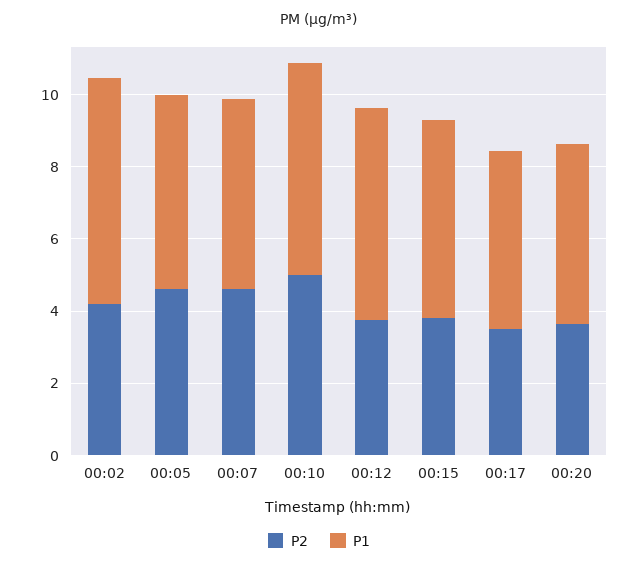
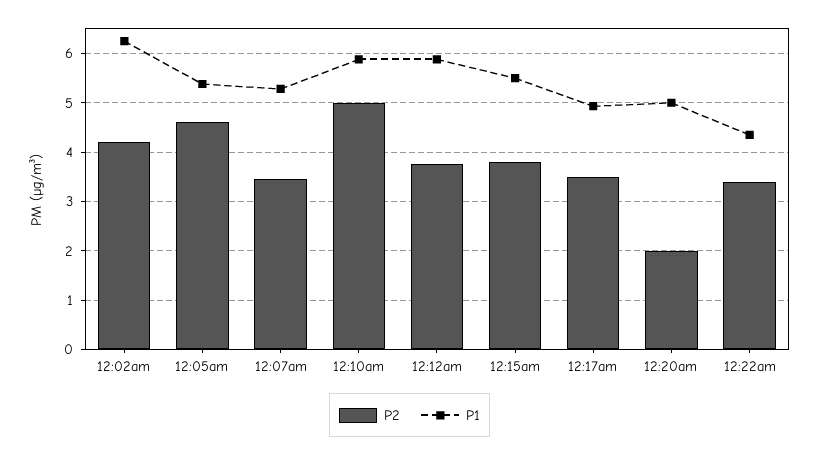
P2, 00:07: 4.5 -> 3.4
P2, 00:20: 3.5 -> 2
P2, 12:22am: none -> 3.4
P1, 12:22am: none -> 4.4

